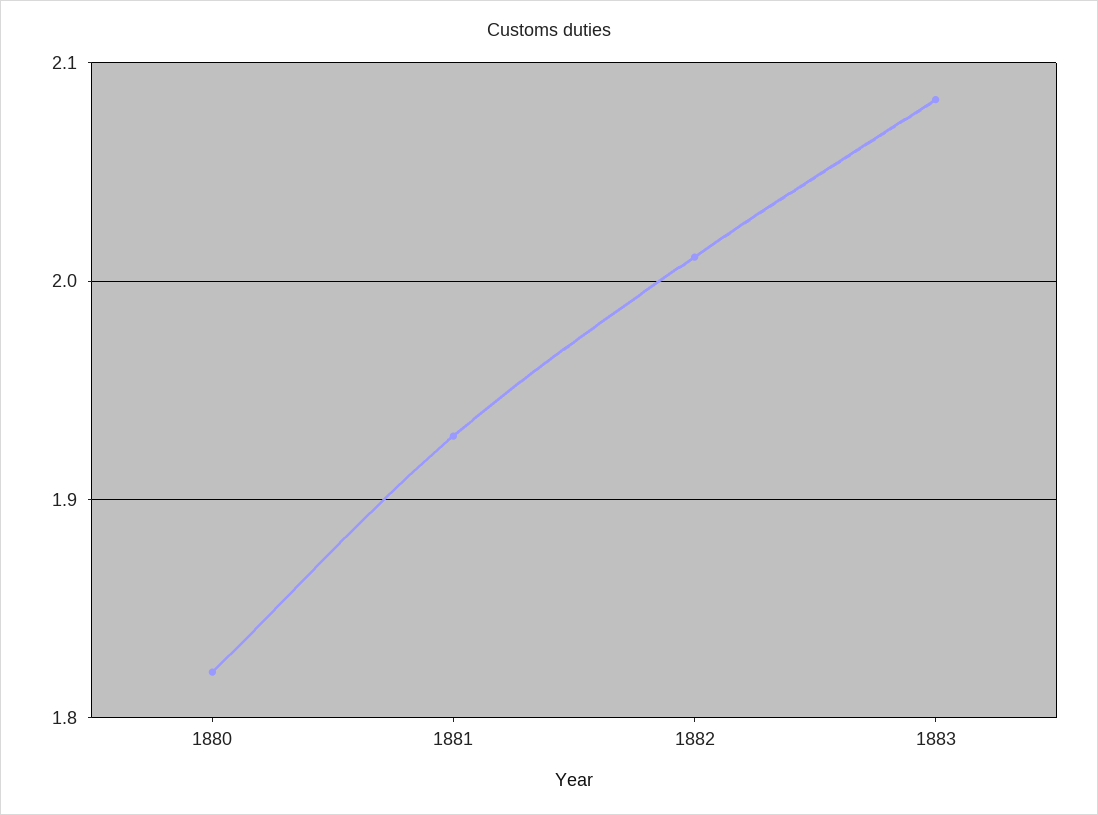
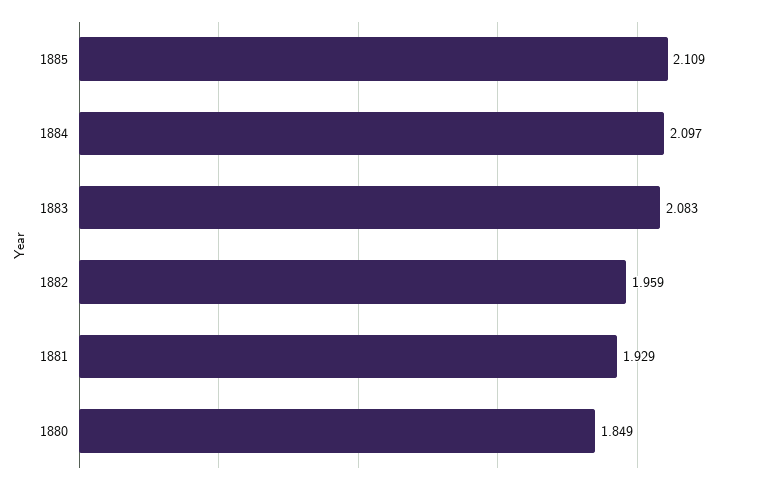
1880: 1.82 -> 1.849
1882: 2.01 -> 1.959
1885: none -> 2.109
1884: none -> 2.097

